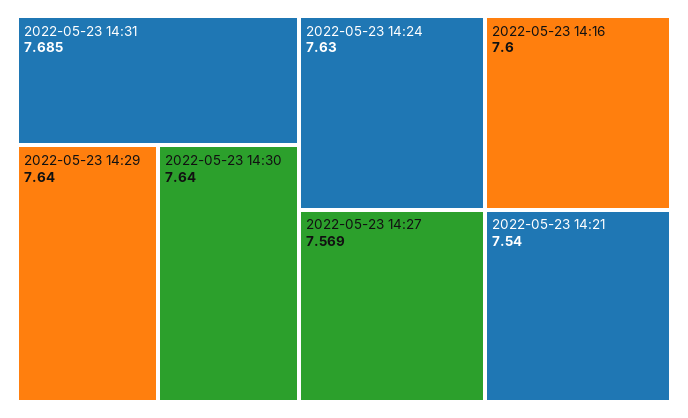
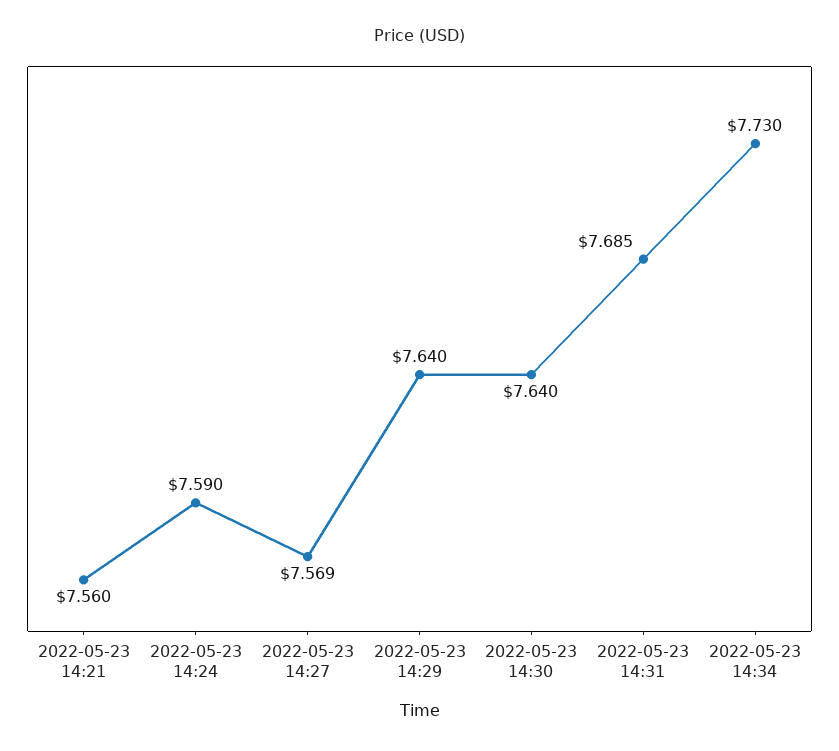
2022-05-23 14:24: 7.63 -> 7.59
2022-05-23 14:16: 7.6 -> none
2022-05-23 14:21: 7.54 -> 7.56
2022-05-23 14:34: none -> 7.73

